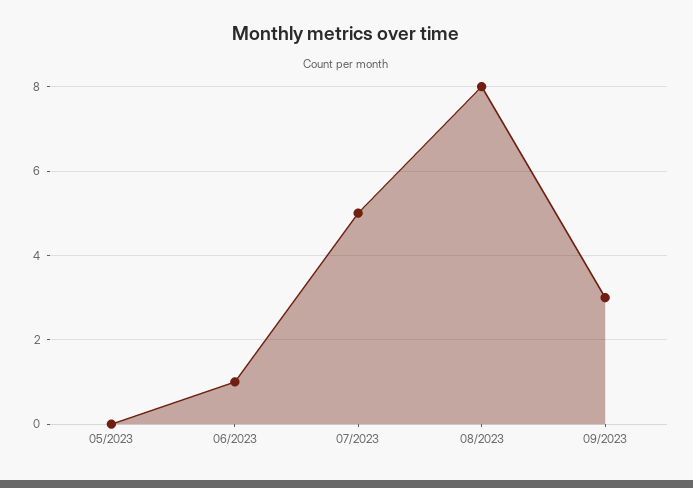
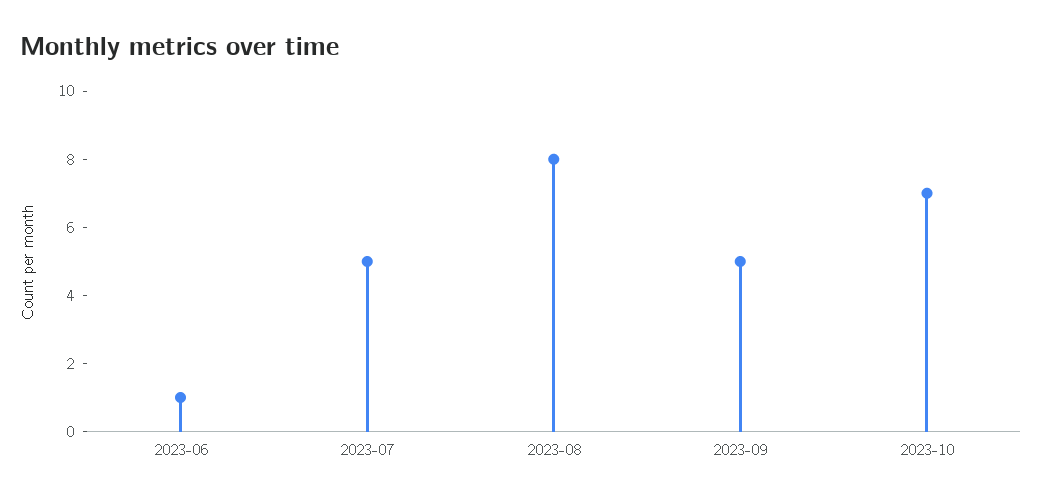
05/2023: 0 -> none
09/2023: 3 -> 5
2023-10: none -> 7

